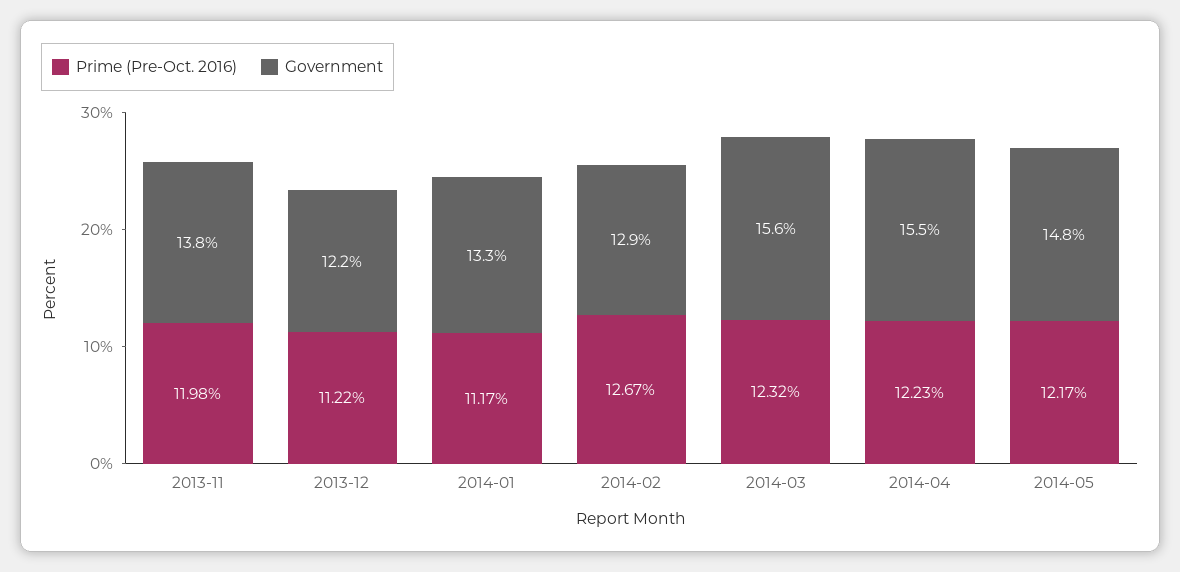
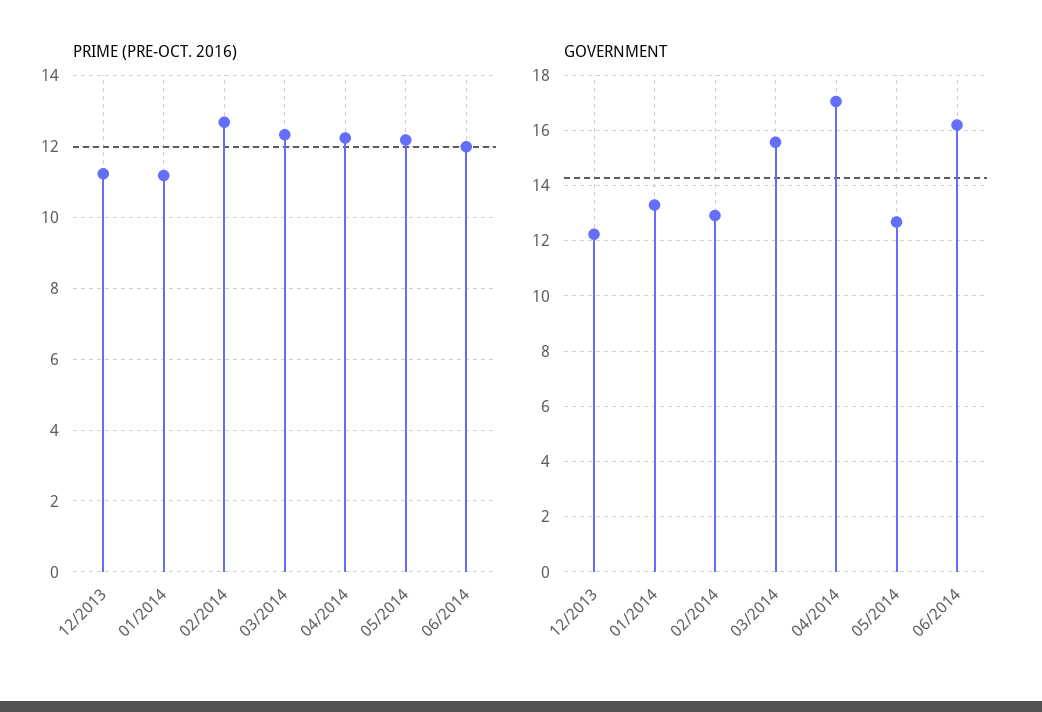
Prime (Pre-Oct. 2016), 2013-11: 11.98 -> none
Government, 2013-11: 13.8 -> none
Government, 2014-04: 15.5 -> 17
Government, 2014-05: 14.8 -> 12.75
Prime (Pre-Oct. 2016), 06/2014: none -> 12
Government, 06/2014: none -> 16.25

